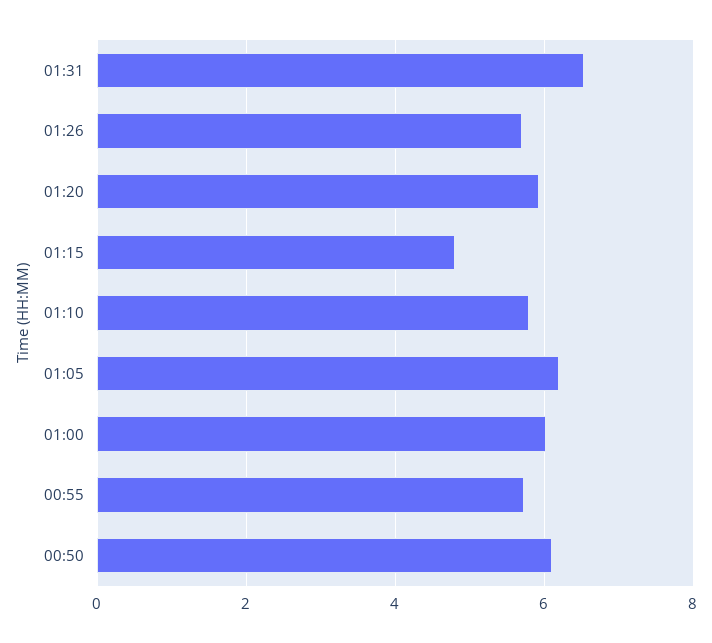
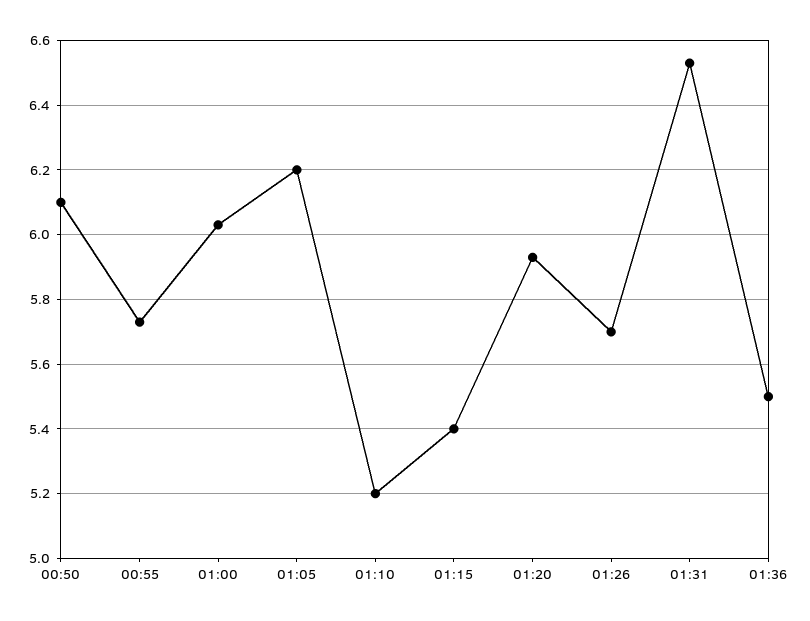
01:15: 4.8 -> 5.4
01:10: 5.8 -> 5.2
01:36: none -> 5.5

